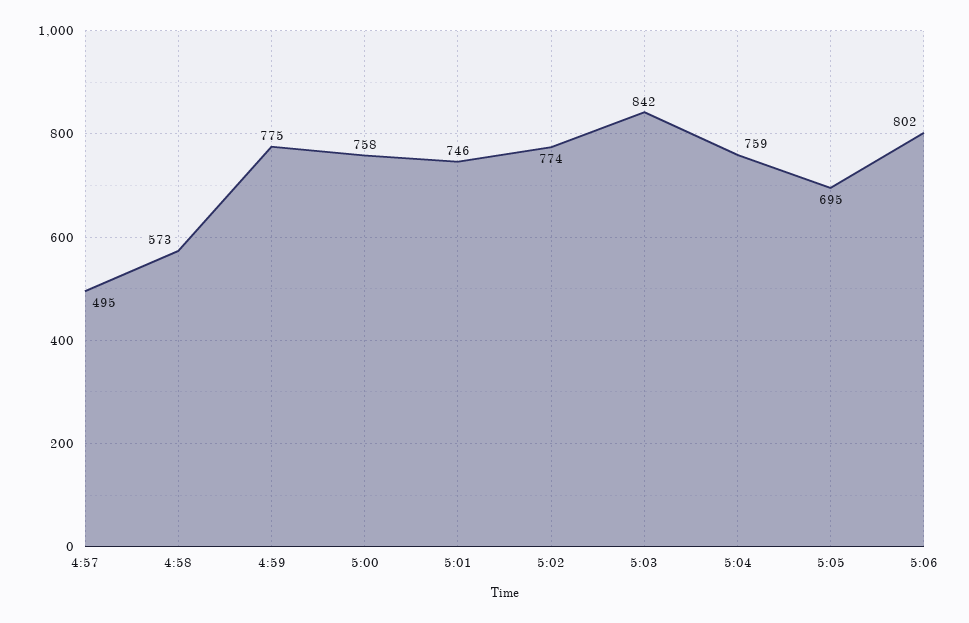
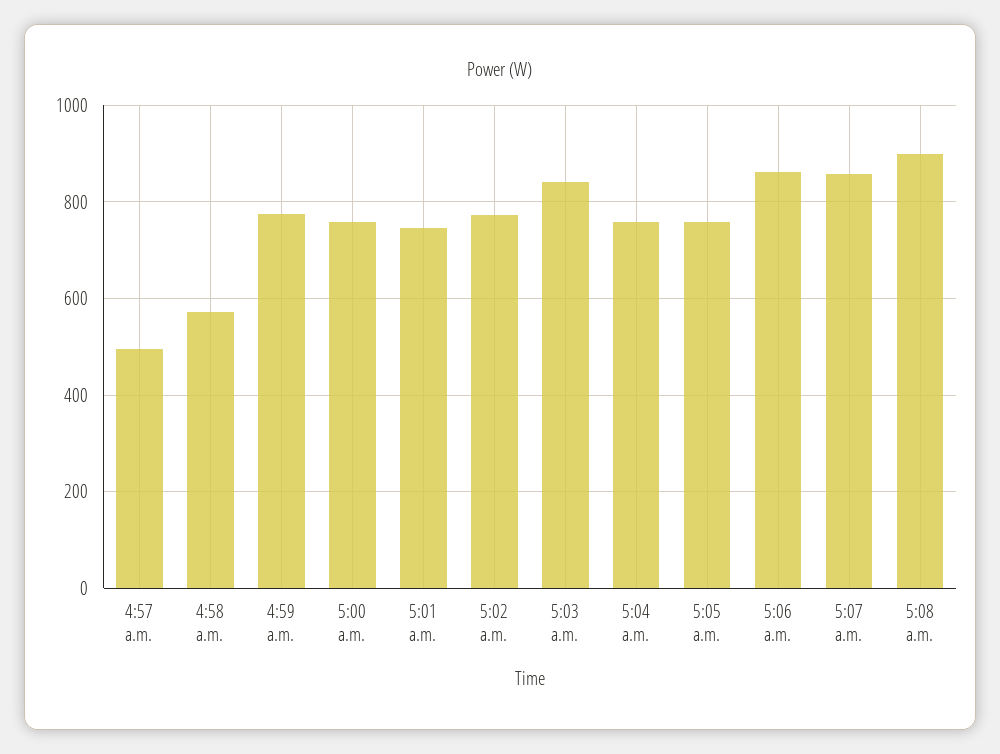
5:05: 695 -> 760
5:06: 802 -> 860
5:07 a.m.: none -> 860
5:08 a.m.: none -> 900

